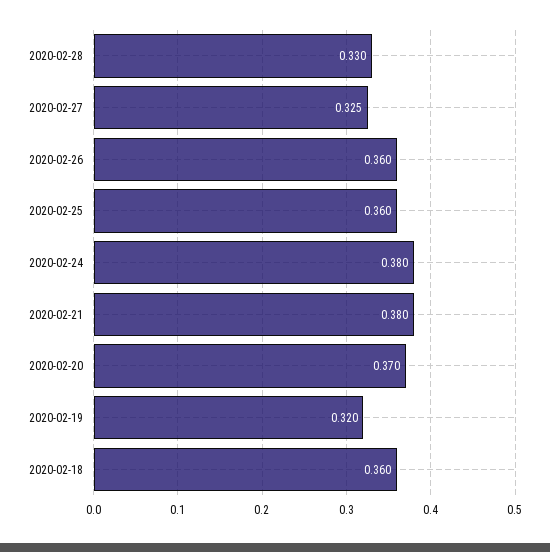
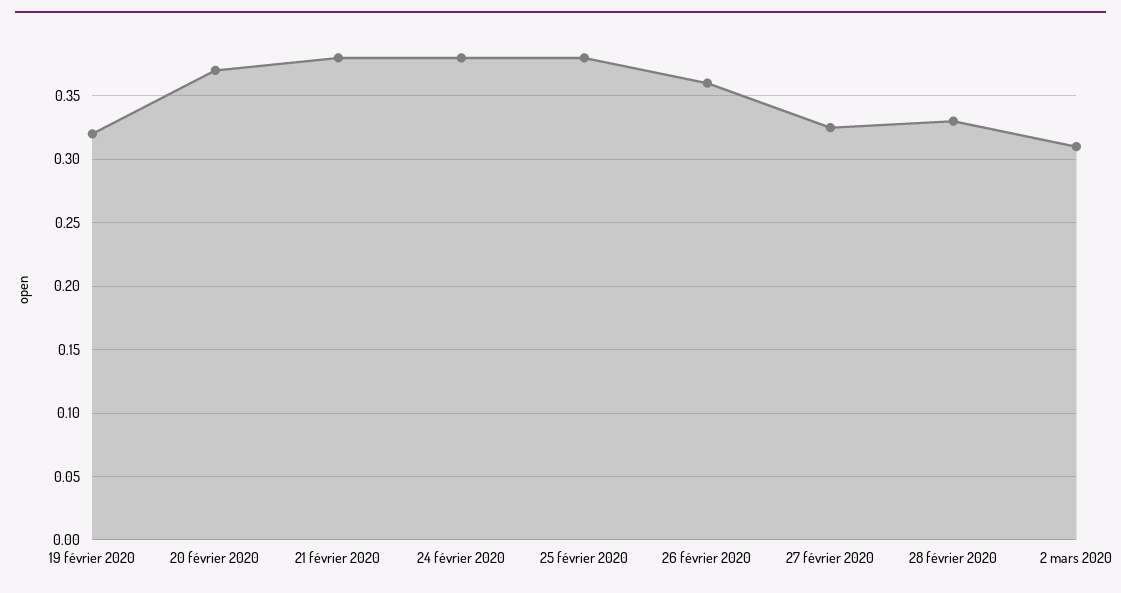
2020-02-25: 0.36 -> 0.38
2020-02-18: 0.36 -> none
2 mars 2020: none -> 0.31

